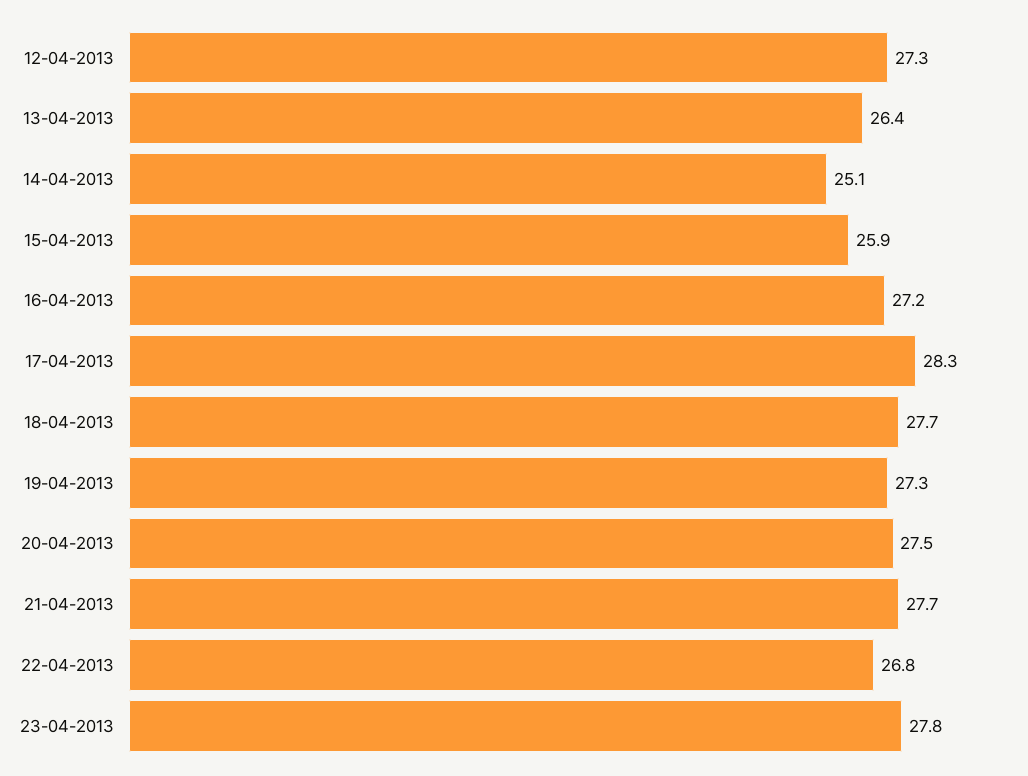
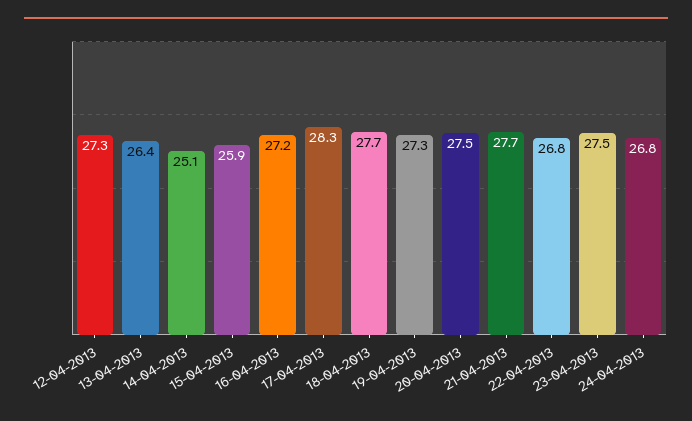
23-04-2013: 27.8 -> 27.5
24-04-2013: none -> 26.8

